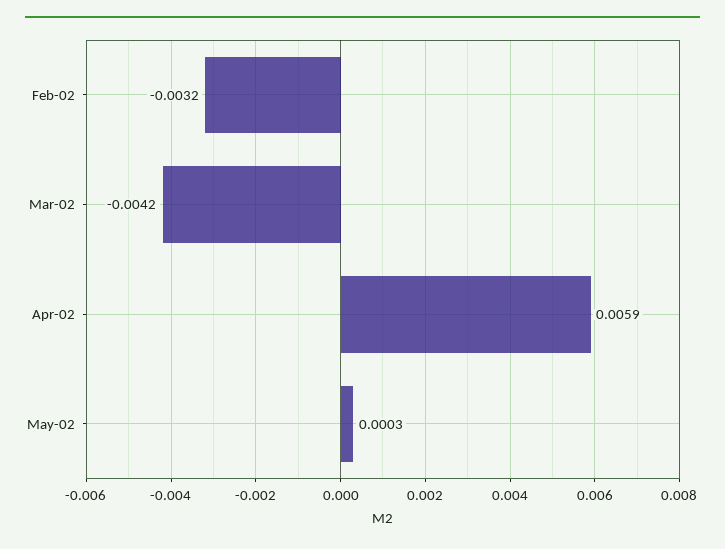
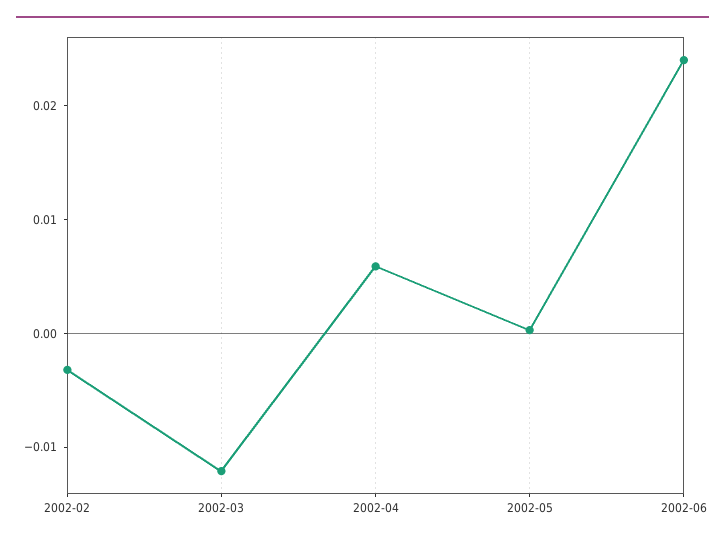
Mar-02: -0.0042 -> -0.012
2002-06: none -> 0.024

